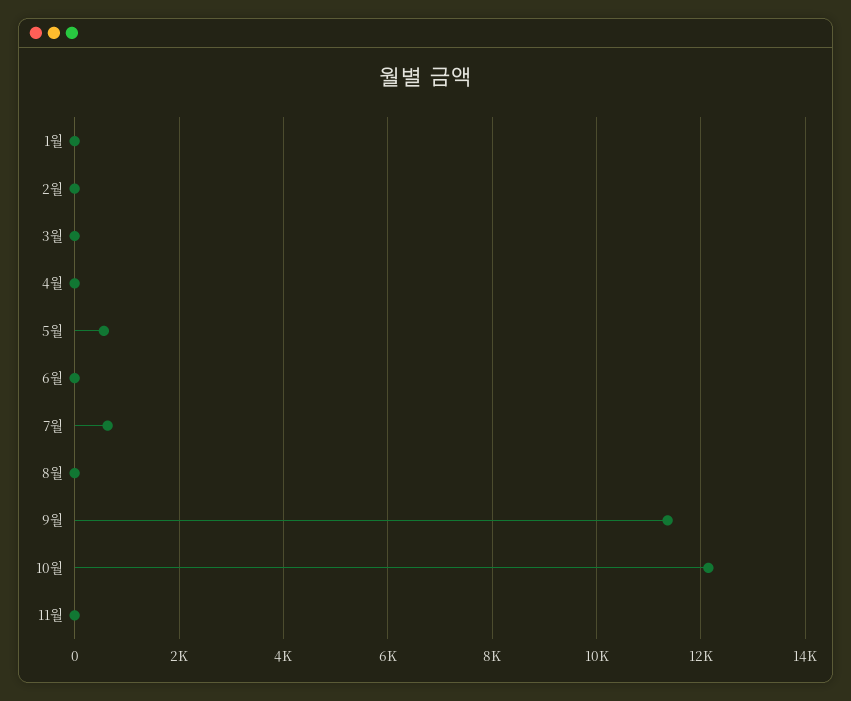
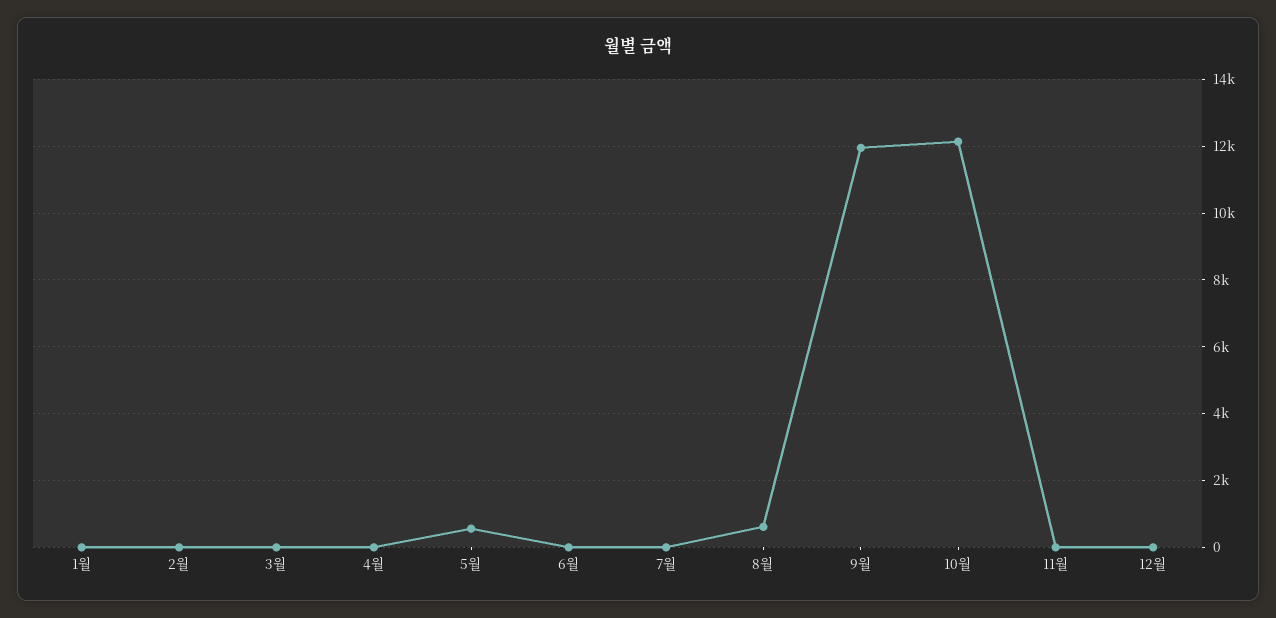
7월: 600 -> 0
8월: 0 -> 600
9월: 11400 -> 12000
12월: none -> 0

